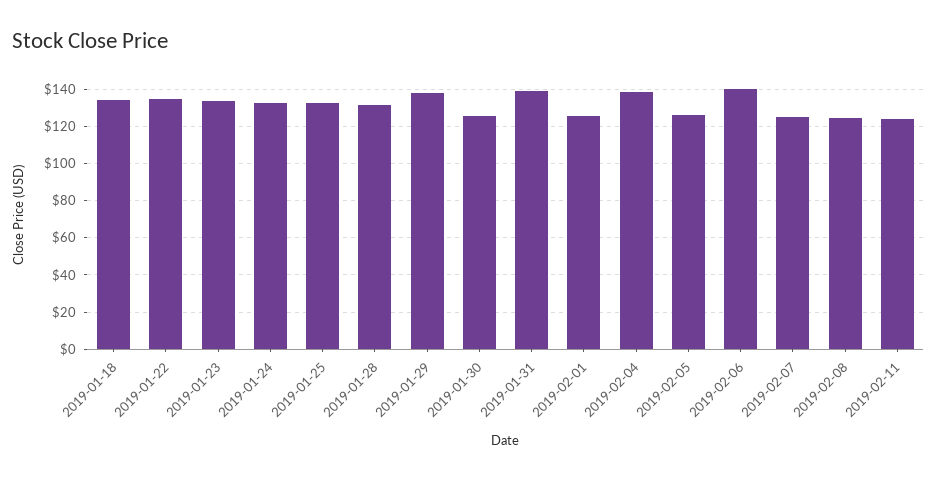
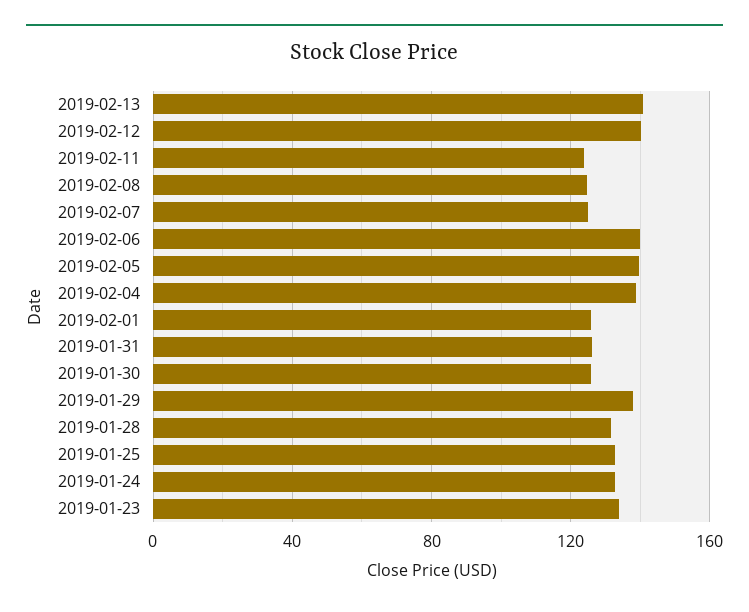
2019-01-18: 135 -> none
2019-01-22: 135 -> none
2019-01-31: 140 -> 125
2019-02-05: 125 -> 140
2019-02-13: none -> 140
2019-02-12: none -> 140

